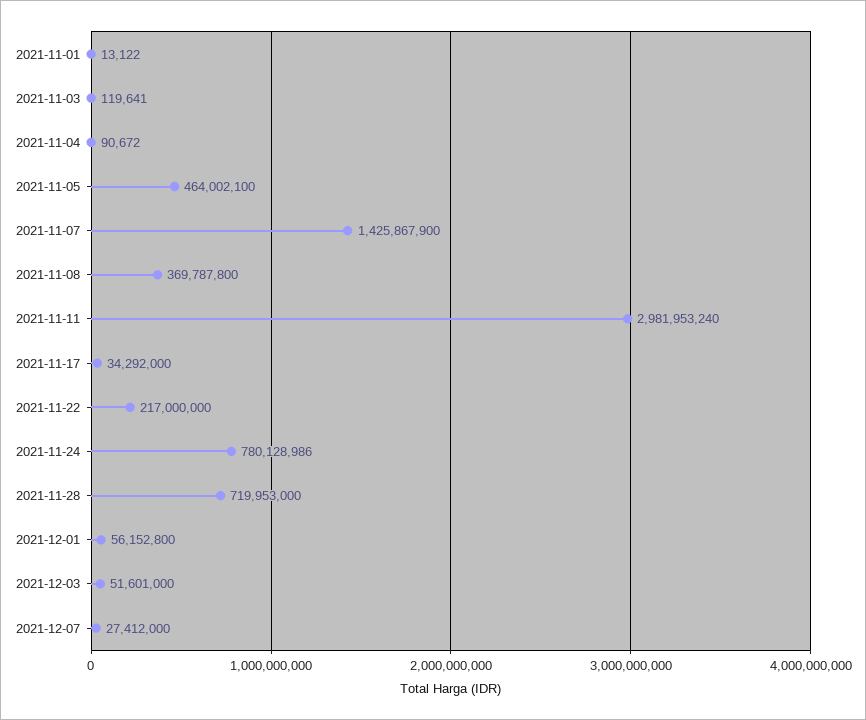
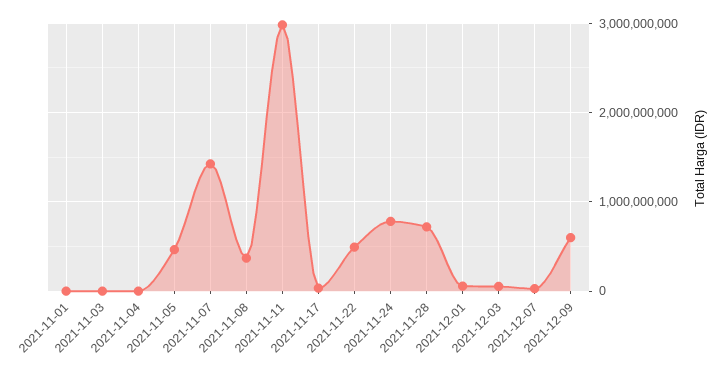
2021-11-22: 217000000 -> 500000000
2021-12-09: none -> 600000000

